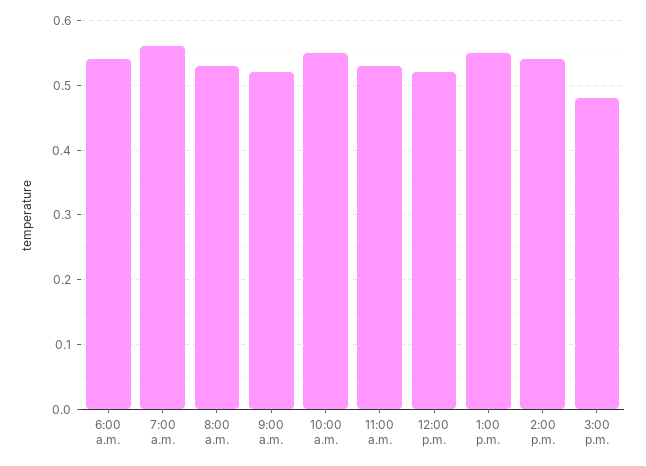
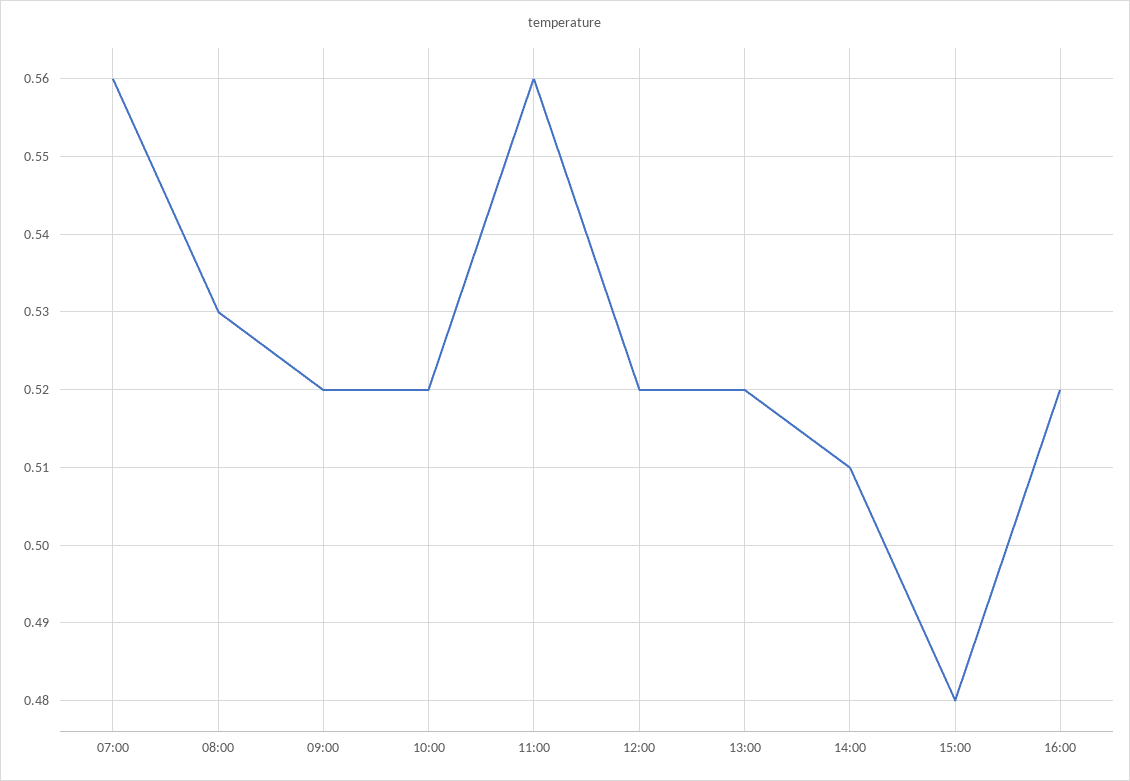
6:00 a.m.: 0.54 -> none
10:00 a.m.: 0.55 -> 0.52
11:00 a.m.: 0.53 -> 0.56
1:00 p.m.: 0.55 -> 0.52
2:00 p.m.: 0.54 -> 0.51
16:00: none -> 0.52

